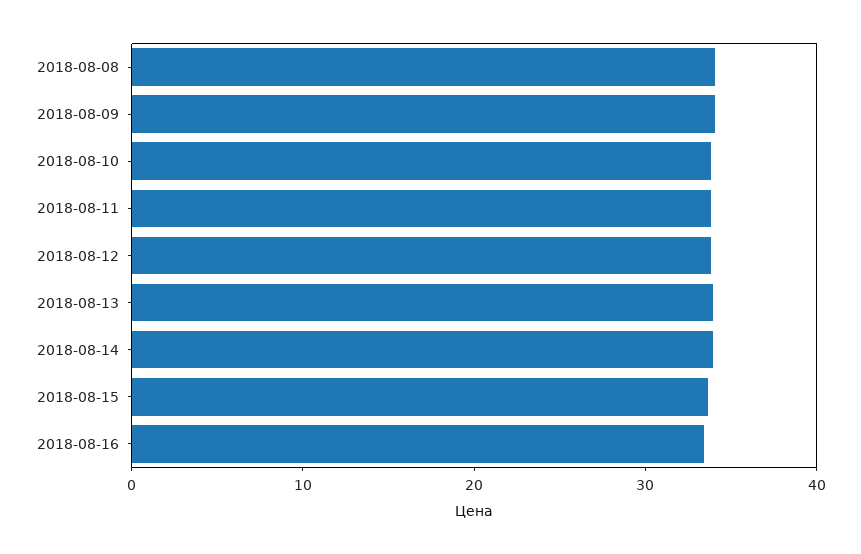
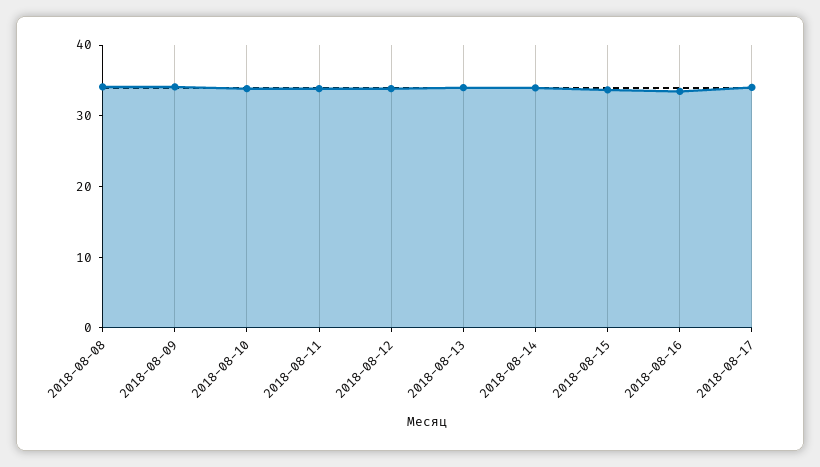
2018-08-17: none -> 34

